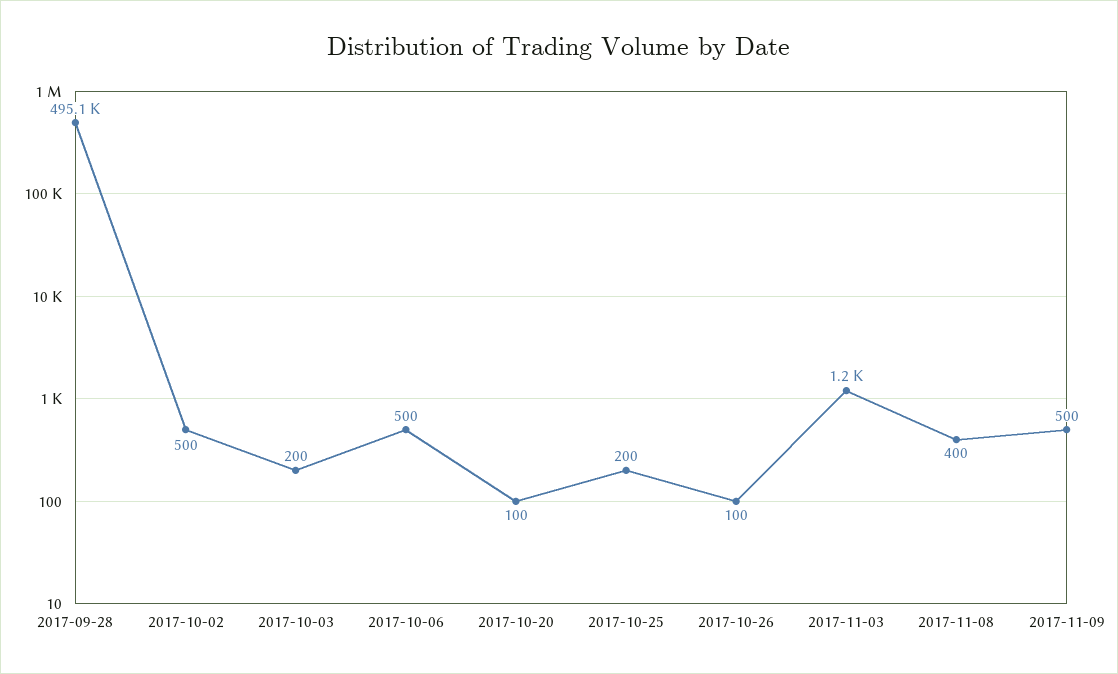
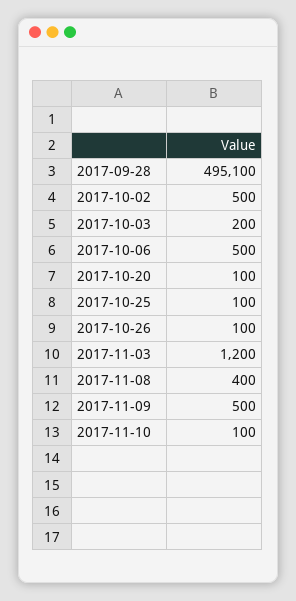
2017-10-25: 200 -> 100
2017-11-10: none -> 100

